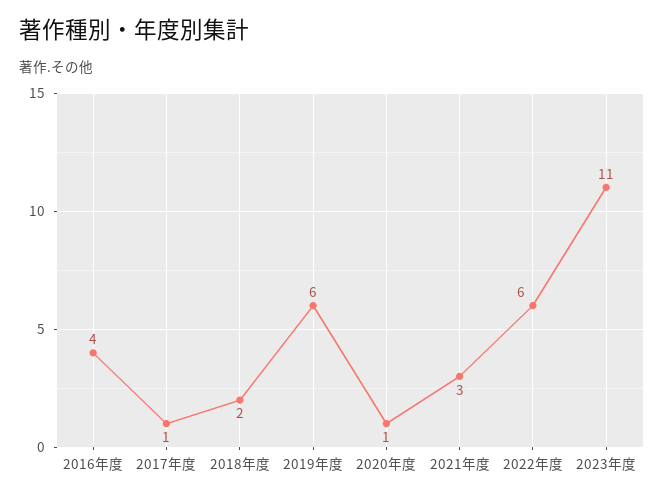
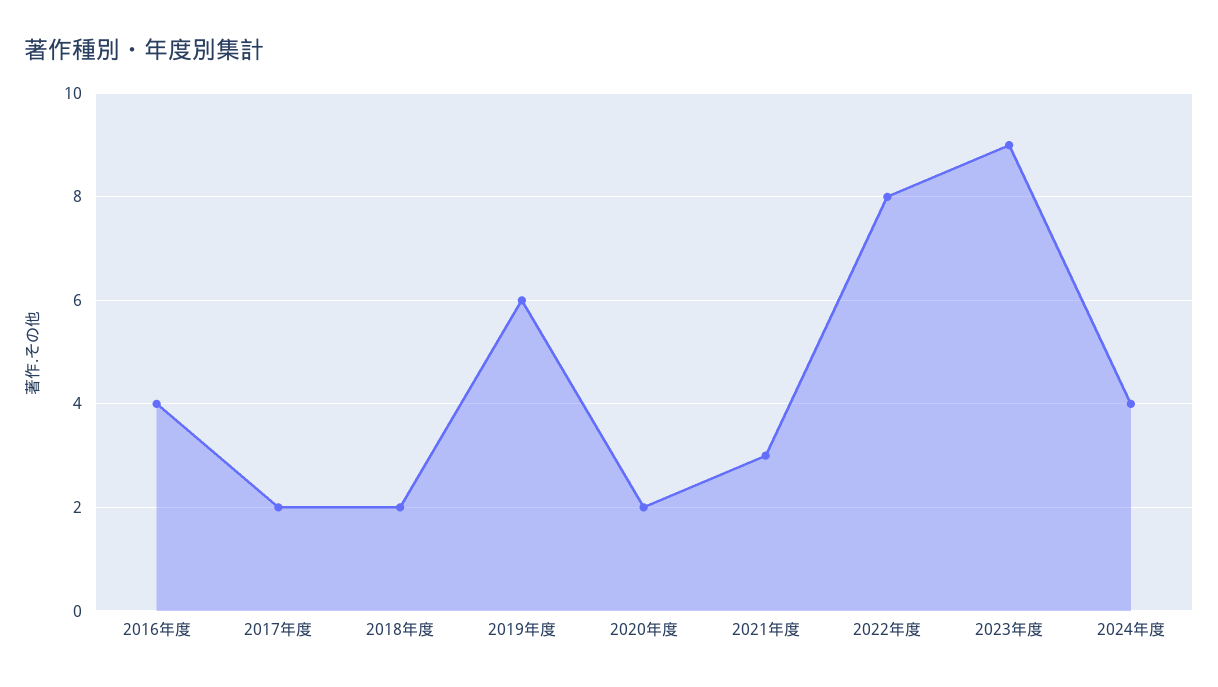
2017年度: 1 -> 2
2020年度: 1 -> 2
2022年度: 6 -> 8
2023年度: 11 -> 9
2024年度: none -> 4

